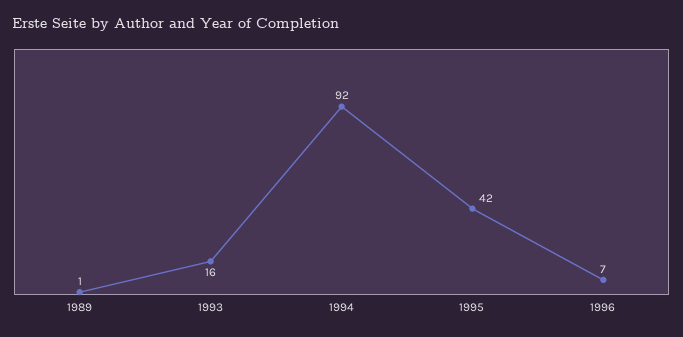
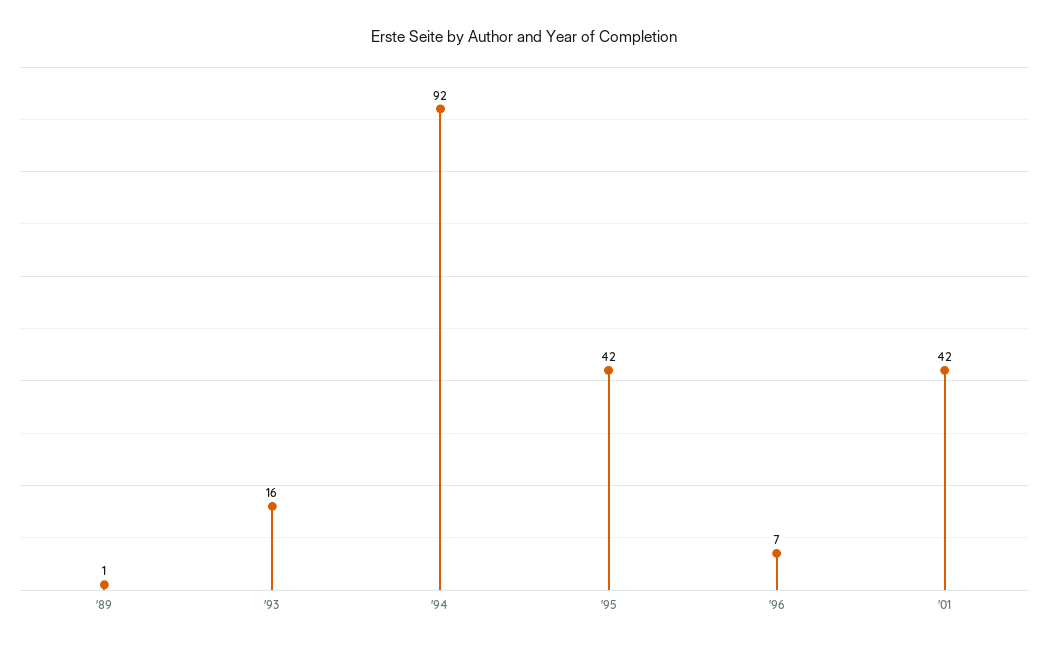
'01: none -> 42

